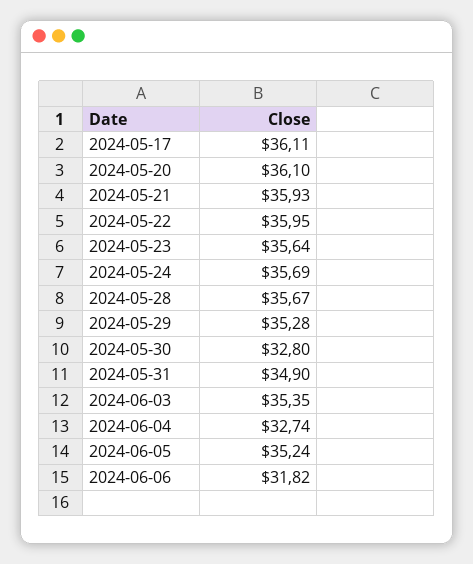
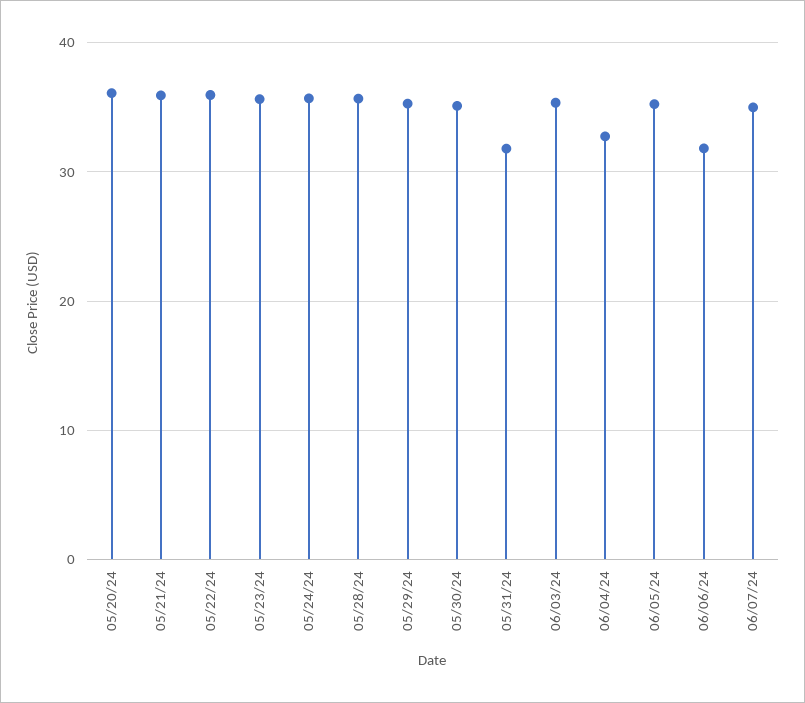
2024-05-17: 36.11 -> none
2024-05-30: 32.8 -> 35
2024-05-31: 34.9 -> 32
06/07/24: none -> 35

